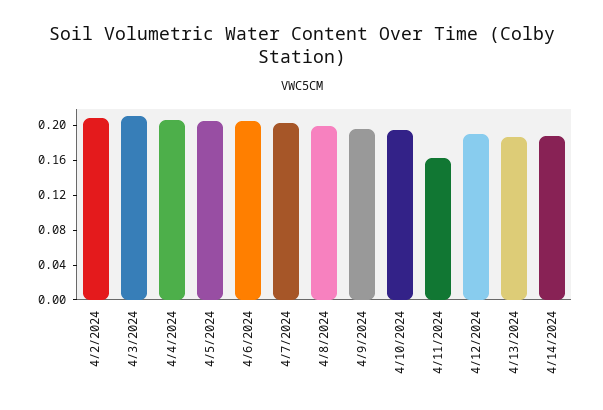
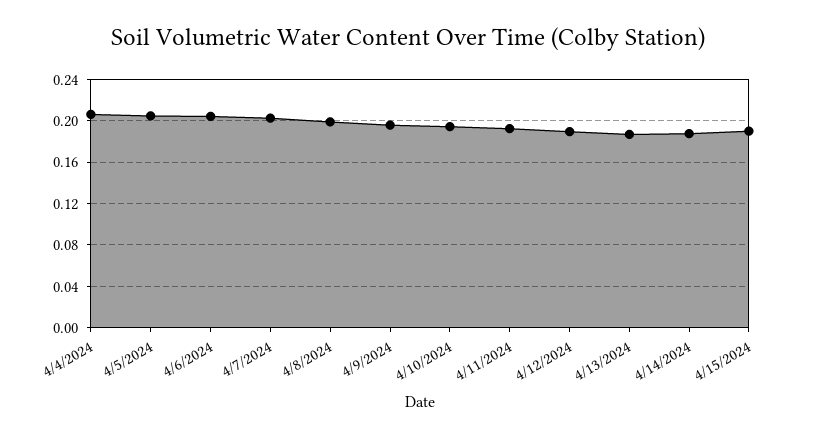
4/2/2024: 0.21 -> none
4/3/2024: 0.21 -> none
4/11/2024: 0.16 -> 0.19
4/15/2024: none -> 0.19

